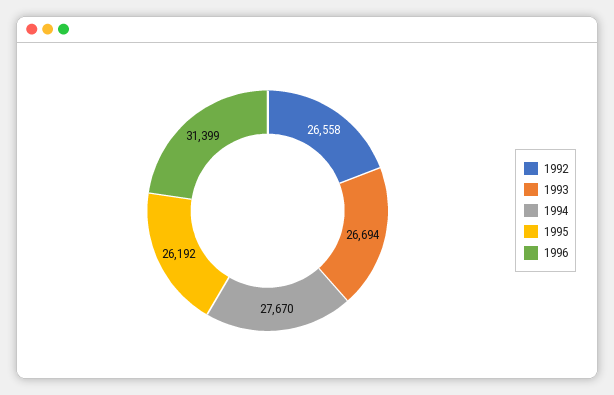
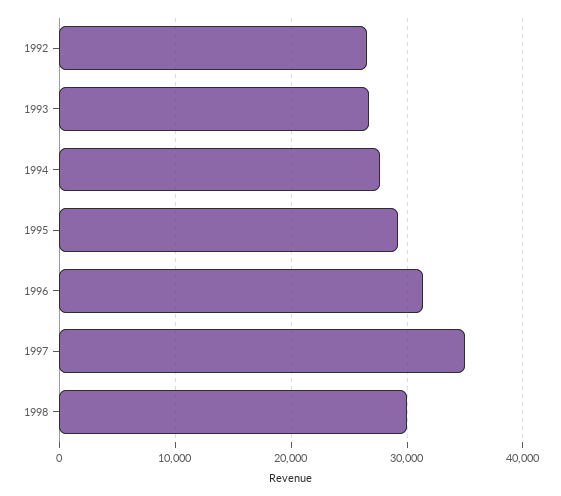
1995: 26192 -> 29000
1997: none -> 35000
1998: none -> 30000

